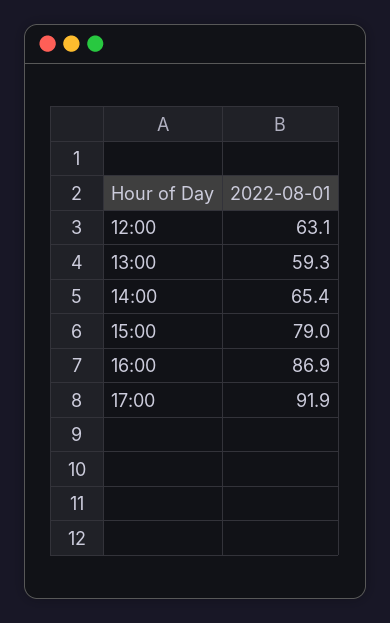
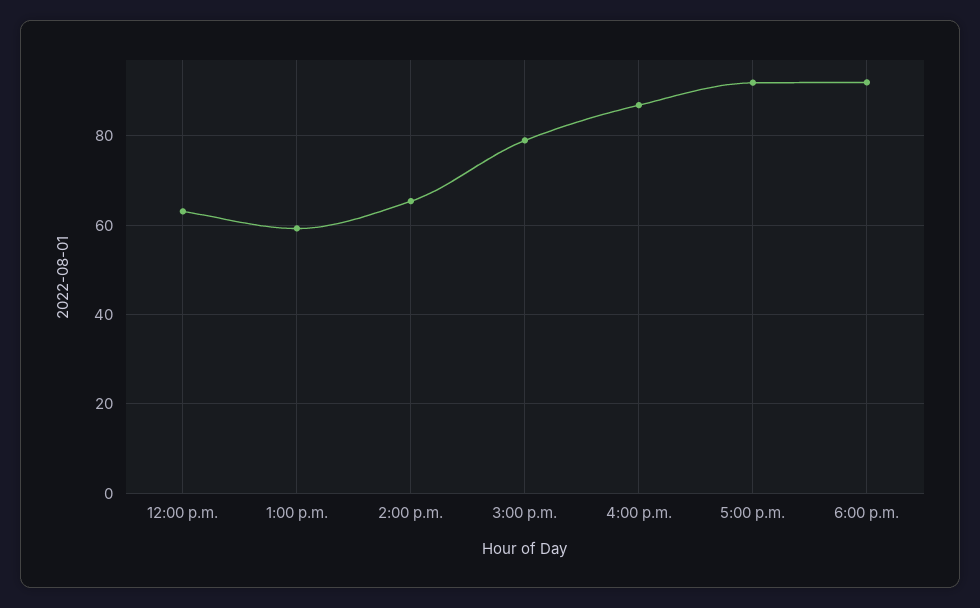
6:00 p.m.: none -> 92

